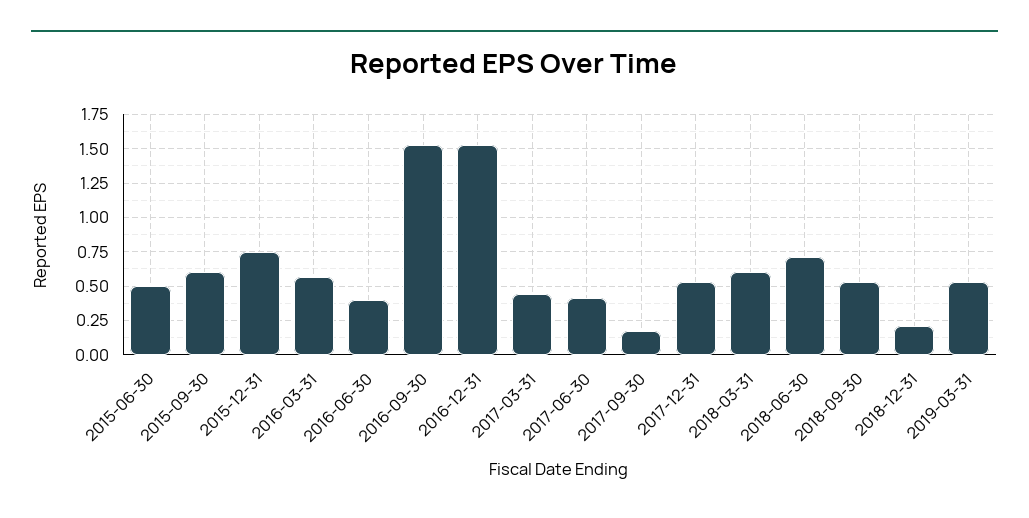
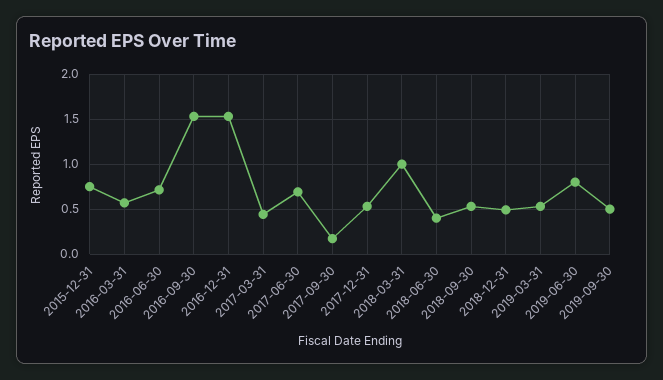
2015-06-30: 0.5 -> none
2015-09-30: 0.6 -> none
2016-06-30: 0.4 -> 0.7
2017-06-30: 0.4 -> 0.7
2018-03-31: 0.6 -> 1
2018-06-30: 0.7 -> 0.4
2018-12-31: 0.2 -> 0.5
2019-06-30: none -> 0.8
2019-09-30: none -> 0.5

